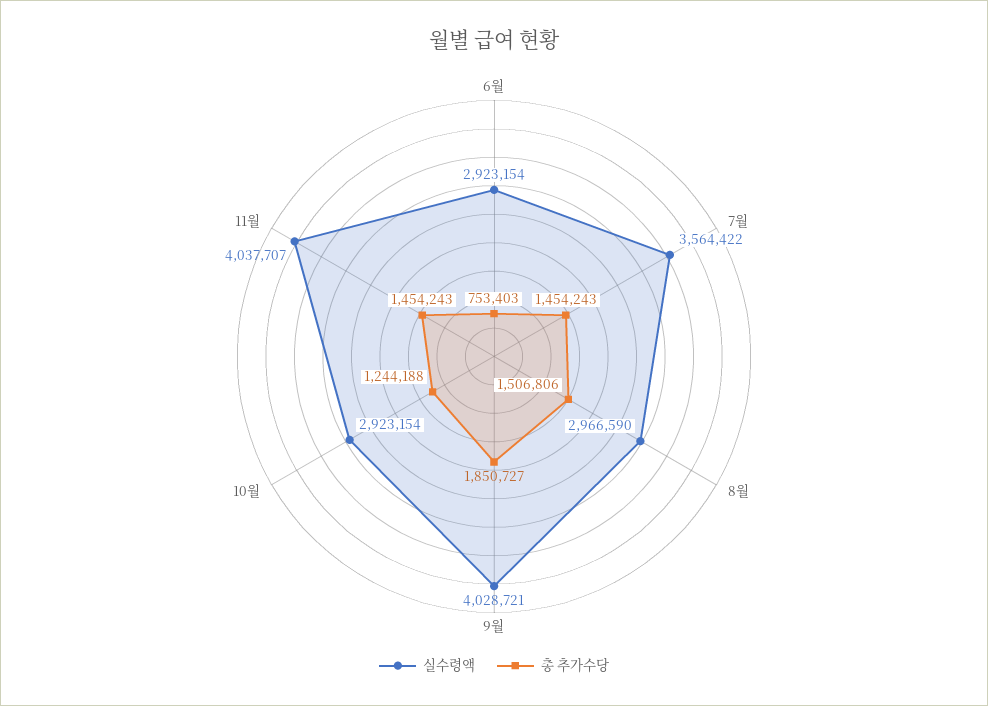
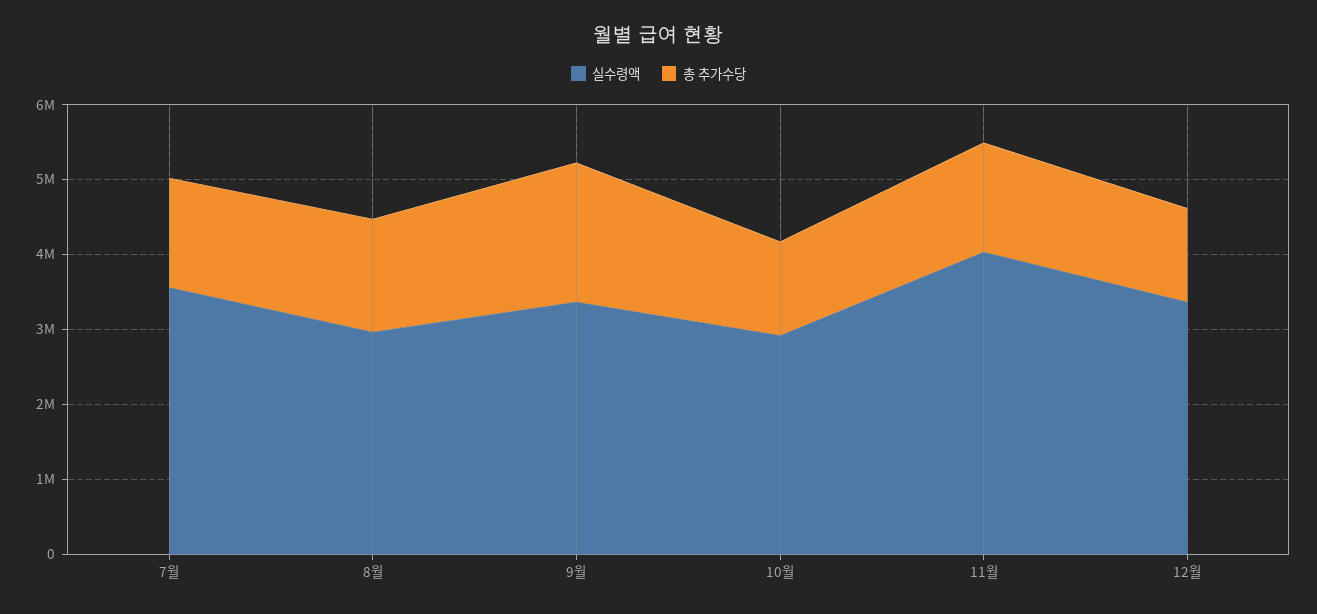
실수령액, 6월: 2923154 -> none
총 추가수당, 6월: 753403 -> none
실수령액, 9월: 4028721 -> 3400000
실수령액, 12월: none -> 3400000
총 추가수당, 12월: none -> 1200000

